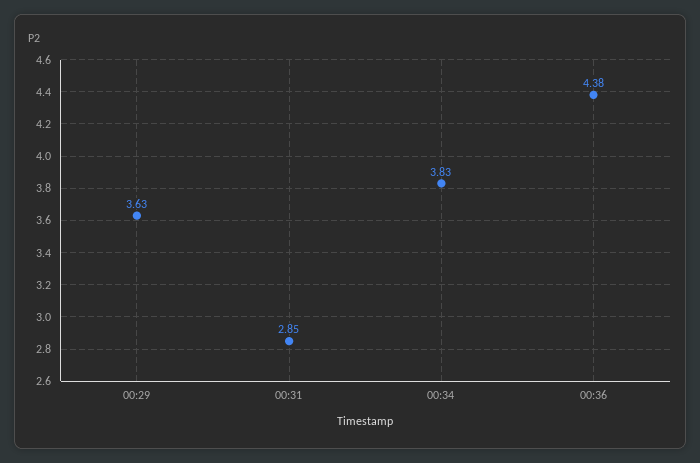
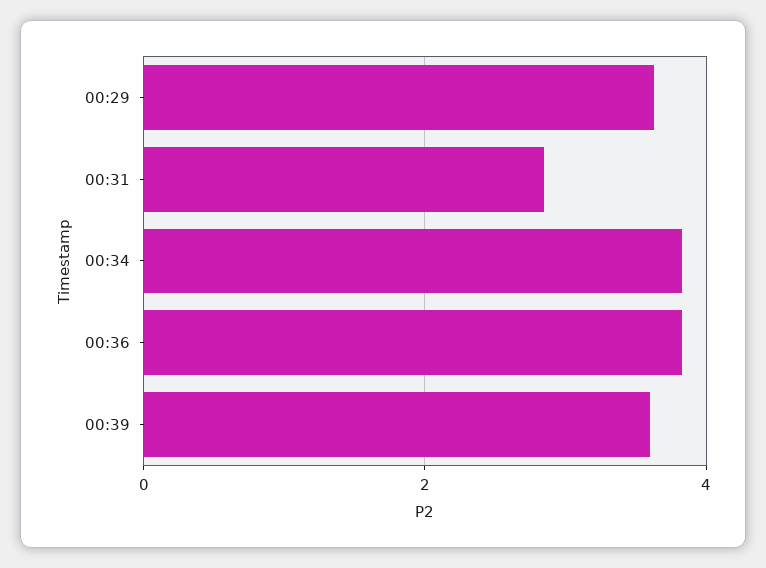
00:36: 4.38 -> 3.8
00:39: none -> 3.6

